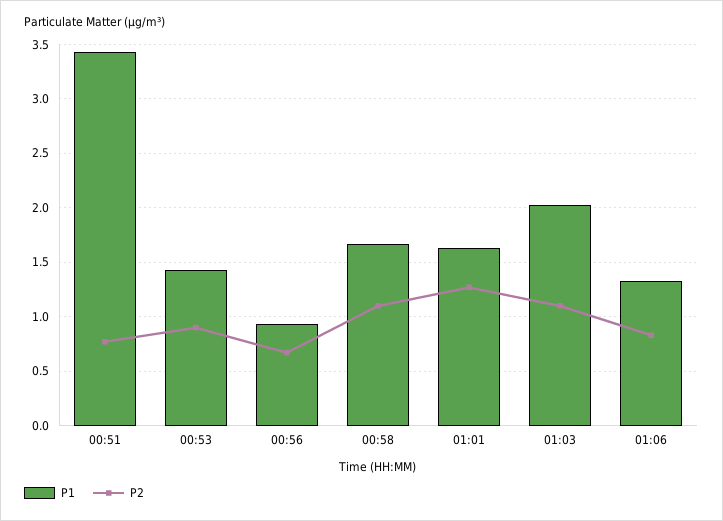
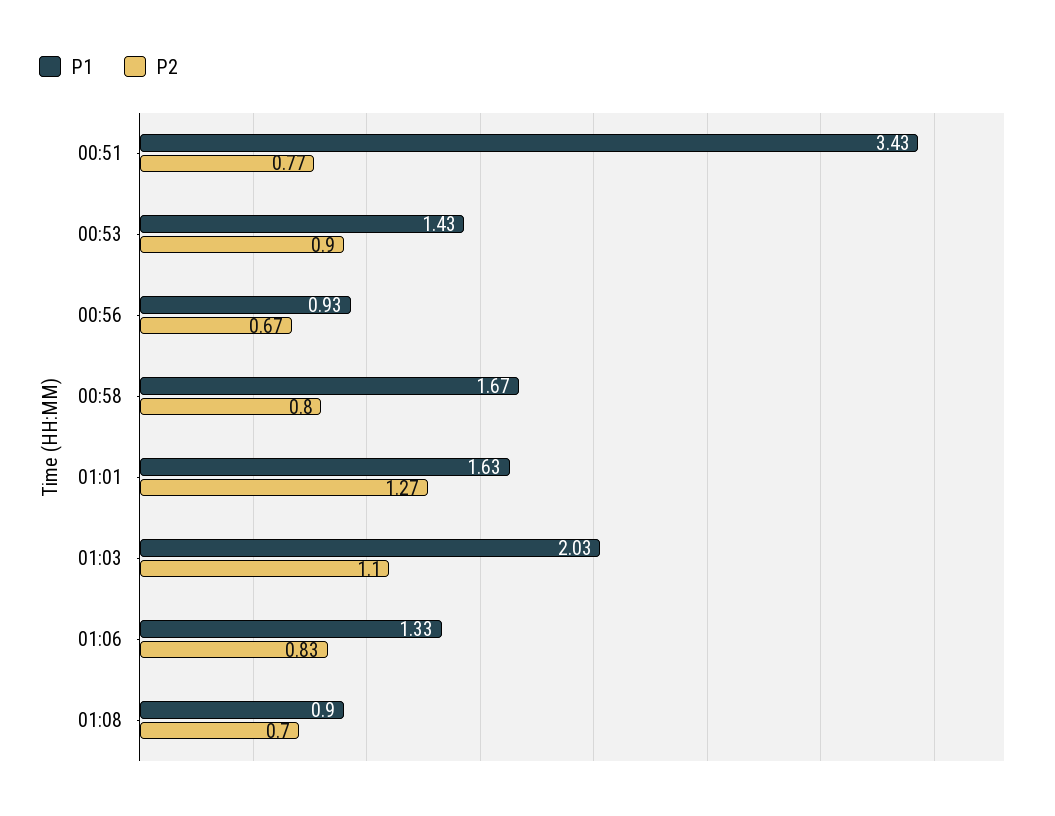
P2, 00:58: 1.1 -> 0.8
P1, 01:08: none -> 0.9
P2, 01:08: none -> 0.7

